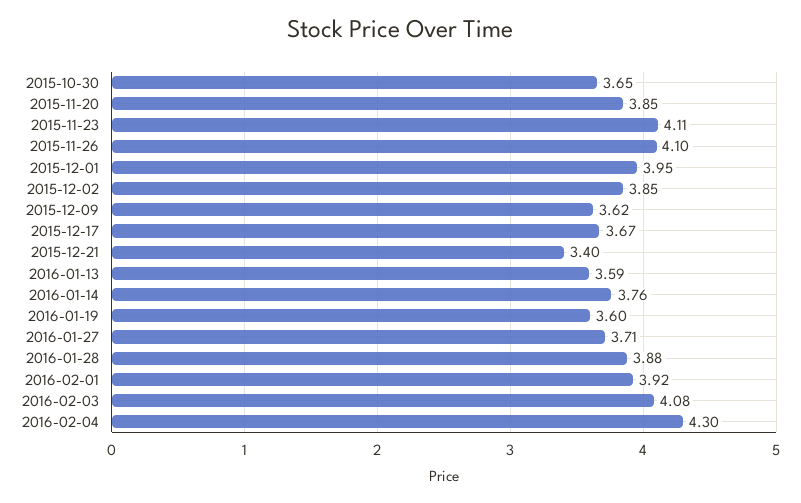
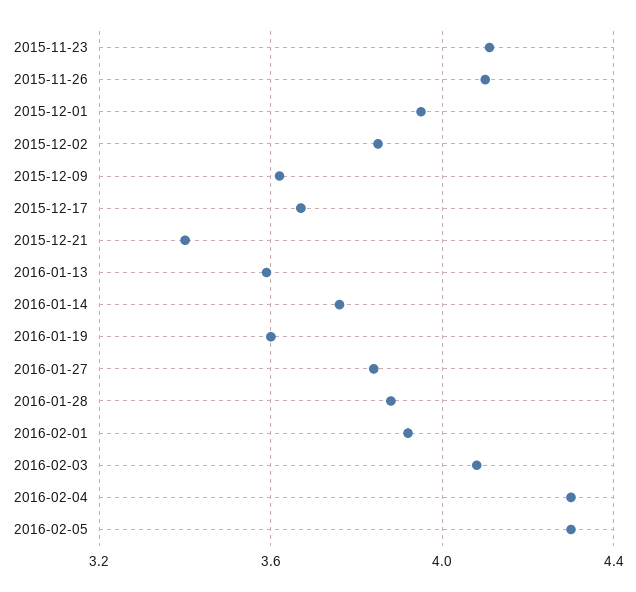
2015-10-30: 3.65 -> none
2015-11-20: 3.85 -> none
2016-01-27: 3.71 -> 3.85
2016-02-05: none -> 4.3

